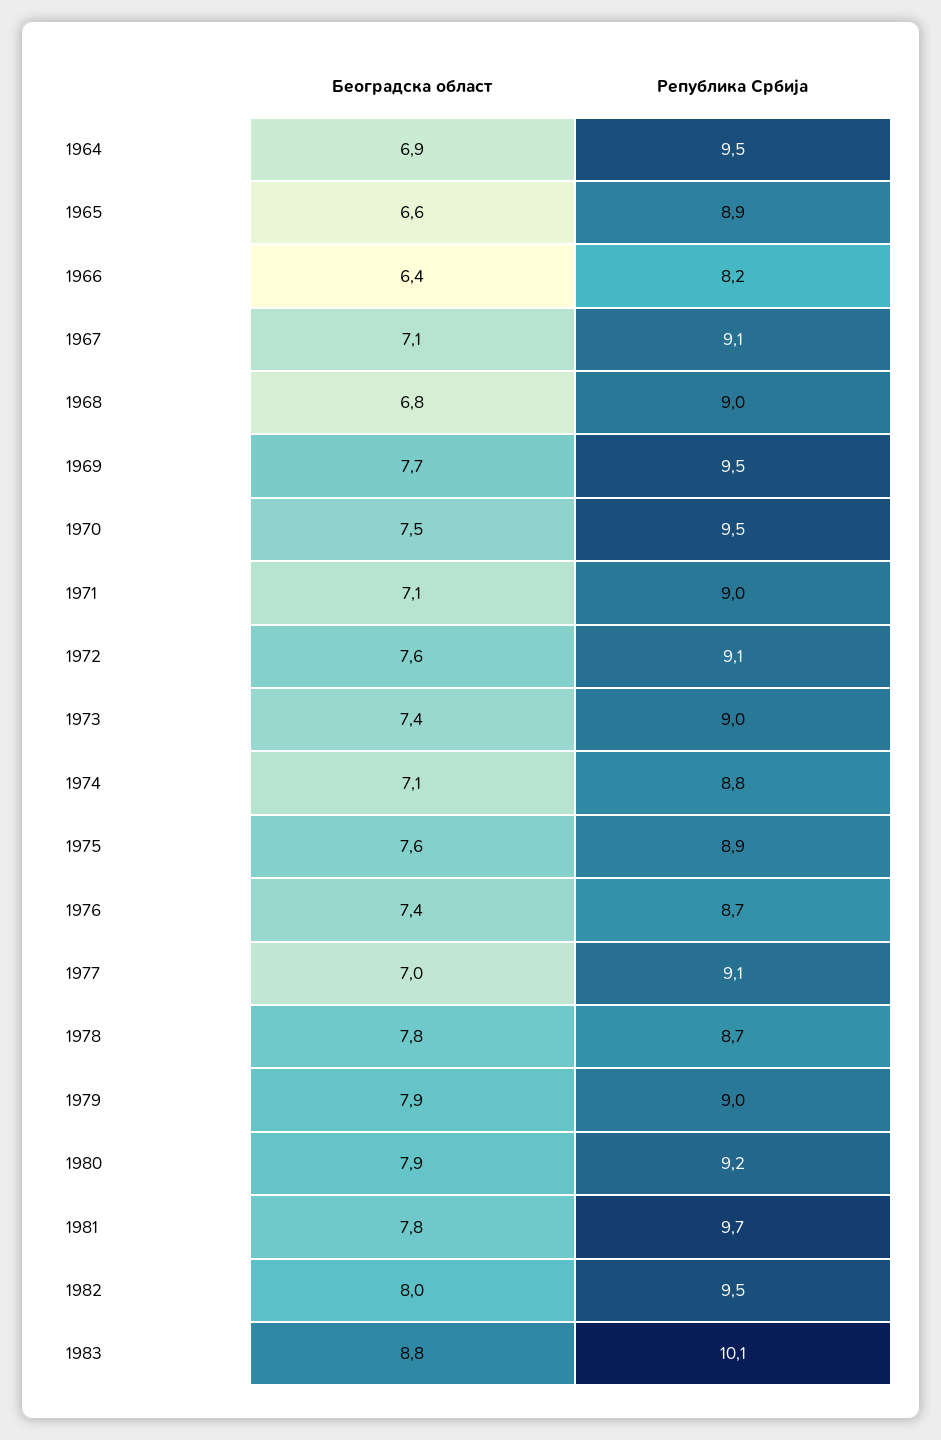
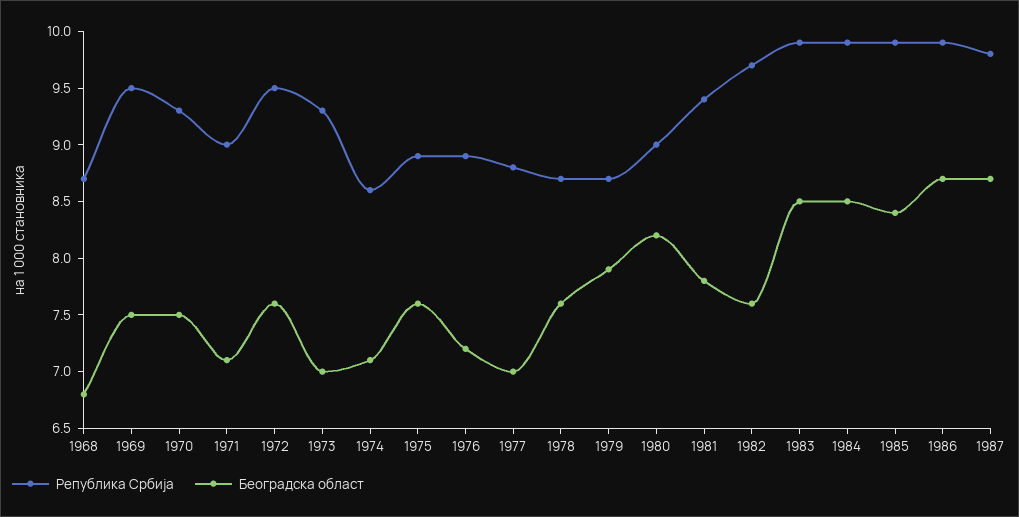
Београдска област, 1964: 6.9 -> none
Република Србија, 1964: 9.5 -> none
Београдска област, 1965: 6.6 -> none
Република Србија, 1965: 8.9 -> none
Београдска област, 1966: 6.4 -> none
Република Србија, 1966: 8.2 -> none
Београдска област, 1967: 7.1 -> none
Република Србија, 1967: 9.1 -> none
Република Србија, 1968: 9 -> 8.7
Београдска област, 1969: 7.7 -> 7.5
Република Србија, 1970: 9.5 -> 9.3
Република Србија, 1972: 9.1 -> 9.5
Београдска област, 1973: 7.4 -> 7
Република Србија, 1973: 9 -> 9.3
Република Србија, 1974: 8.8 -> 8.6
Београдска област, 1976: 7.4 -> 7.2
Република Србија, 1976: 8.7 -> 8.9
Република Србија, 1977: 9.1 -> 8.8
Београдска област, 1978: 7.8 -> 7.6
Република Србија, 1979: 9 -> 8.7
Београдска област, 1980: 7.9 -> 8.2
Република Србија, 1980: 9.2 -> 9
Република Србија, 1981: 9.7 -> 9.4
Београдска област, 1982: 8 -> 7.6
Република Србија, 1982: 9.5 -> 9.7
Београдска област, 1983: 8.8 -> 8.5
Република Србија, 1983: 10.1 -> 9.9
Република Србија, 1984: none -> 9.9
Београдска област, 1984: none -> 8.5
Република Србија, 1985: none -> 9.9
Београдска област, 1985: none -> 8.4
Република Србија, 1986: none -> 9.9
Београдска област, 1986: none -> 8.7
Република Србија, 1987: none -> 9.8
Београдска област, 1987: none -> 8.7

